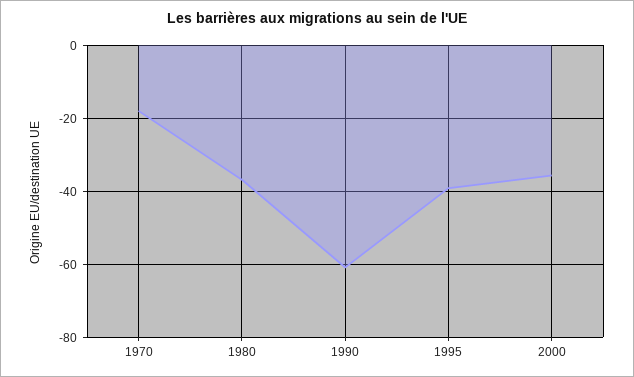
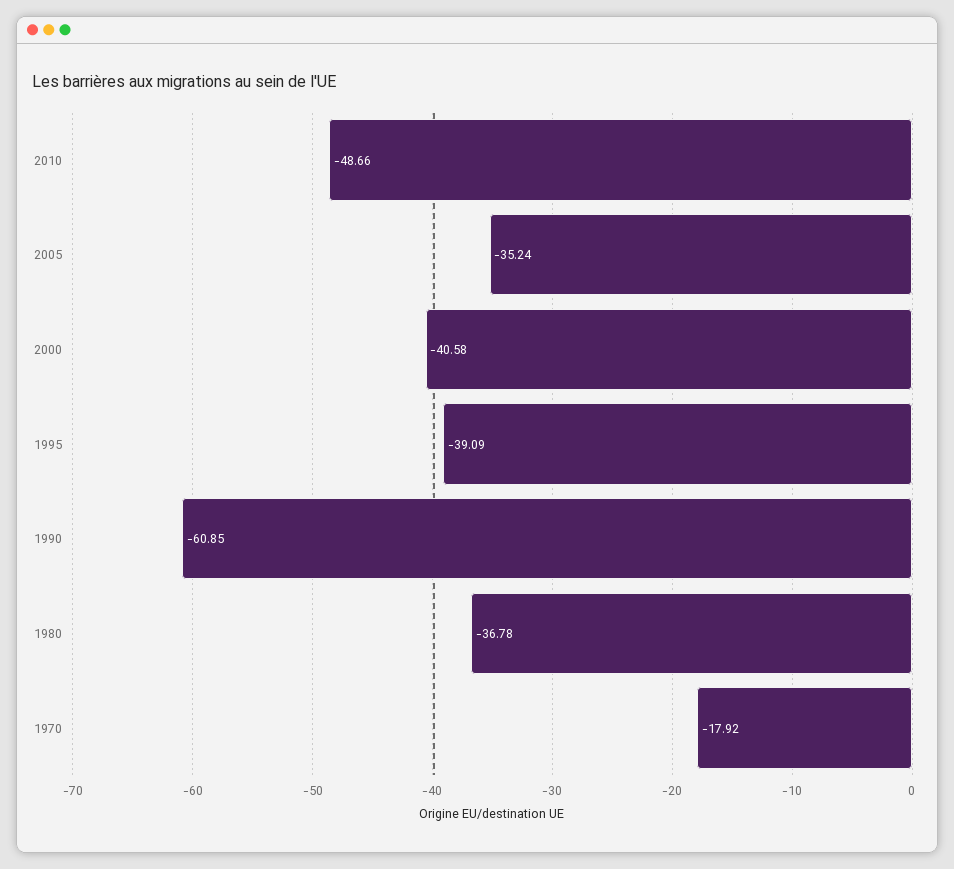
2000: -36 -> -40.58
2010: none -> -48.66
2005: none -> -35.24

